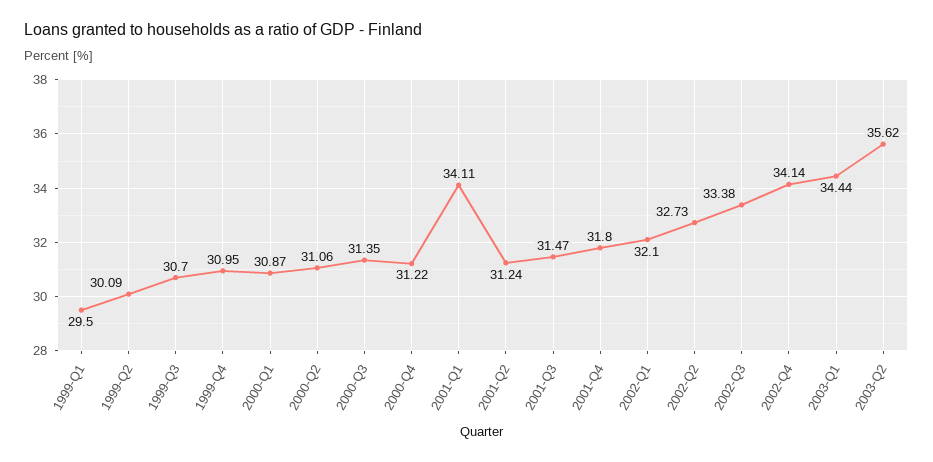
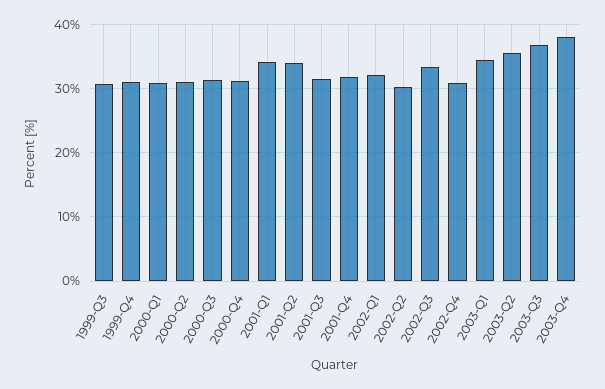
1999-Q1: 29.5 -> none
1999-Q2: 30.09 -> none
2001-Q2: 31.24 -> 34
2002-Q2: 32.73 -> 30
2002-Q4: 34.14 -> 31
2003-Q3: none -> 37
2003-Q4: none -> 38

